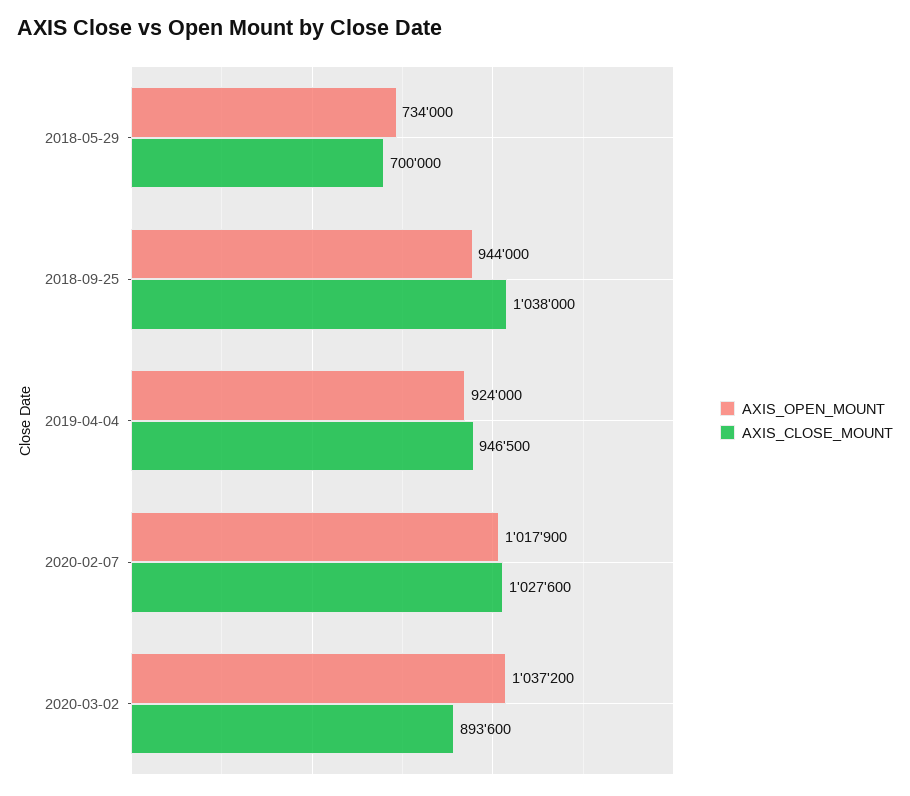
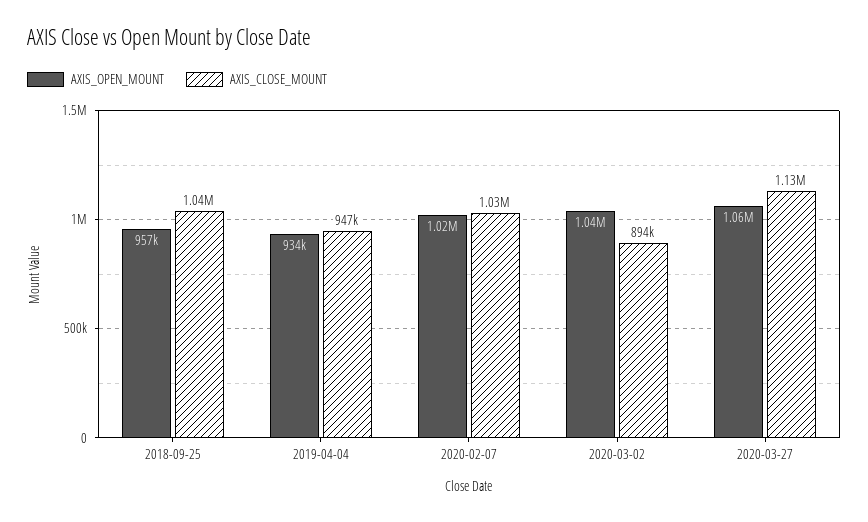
AXIS_OPEN_MOUNT, 2018-05-29: 734000 -> none
AXIS_CLOSE_MOUNT, 2018-05-29: 700000 -> none
AXIS_OPEN_MOUNT, 2018-09-25: 944000 -> 957000
AXIS_OPEN_MOUNT, 2019-04-04: 924000 -> 934000
AXIS_OPEN_MOUNT, 2020-03-27: none -> 1060000
AXIS_CLOSE_MOUNT, 2020-03-27: none -> 1130000

